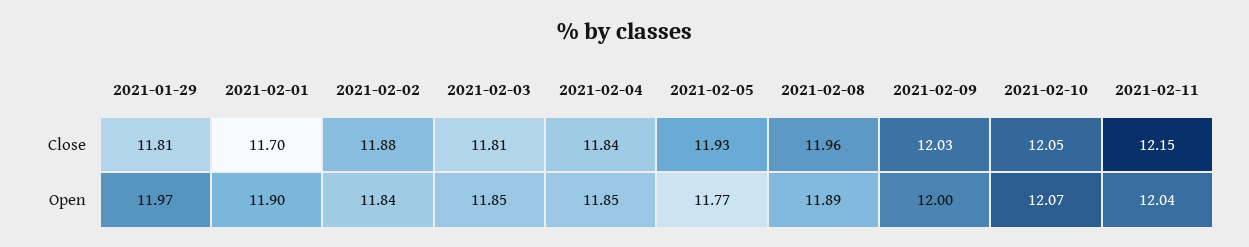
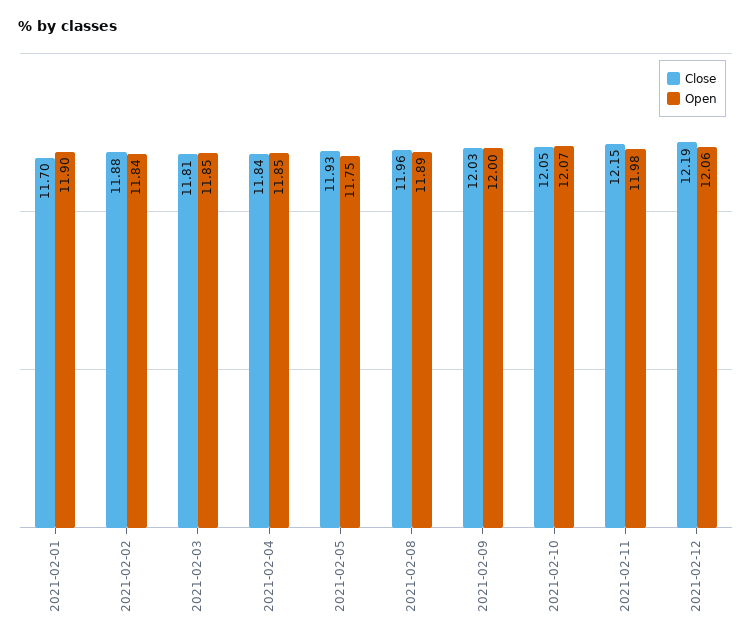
Close, 2021-01-29: 11.81 -> none
Open, 2021-01-29: 11.97 -> none
Open, 2021-02-05: 11.77 -> 11.75
Open, 2021-02-11: 12.04 -> 11.98
Close, 2021-02-12: none -> 12.19
Open, 2021-02-12: none -> 12.06

